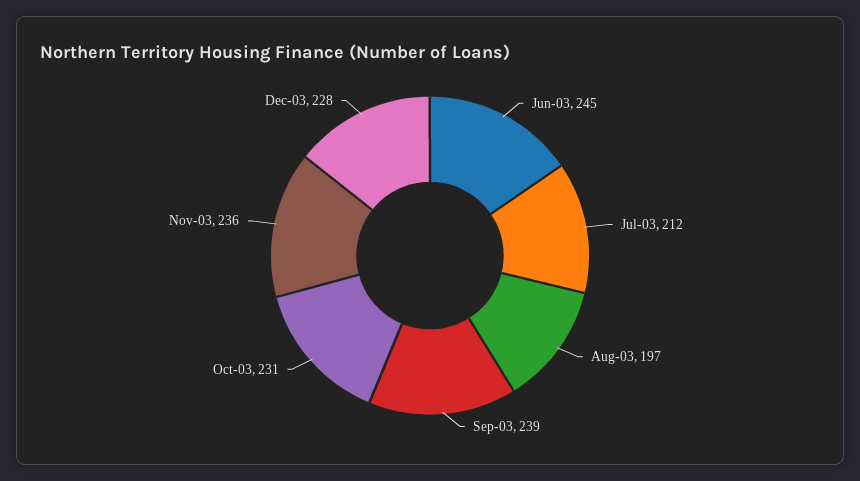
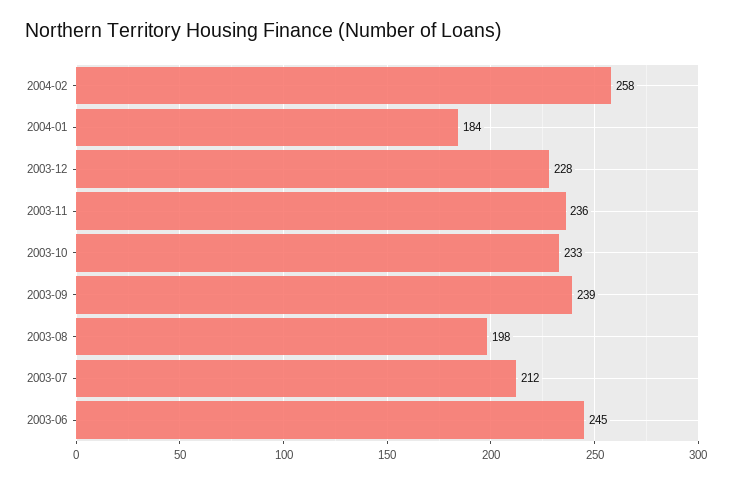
Aug-03: 197 -> 198
Oct-03: 231 -> 233
2004-02: none -> 258
2004-01: none -> 184

